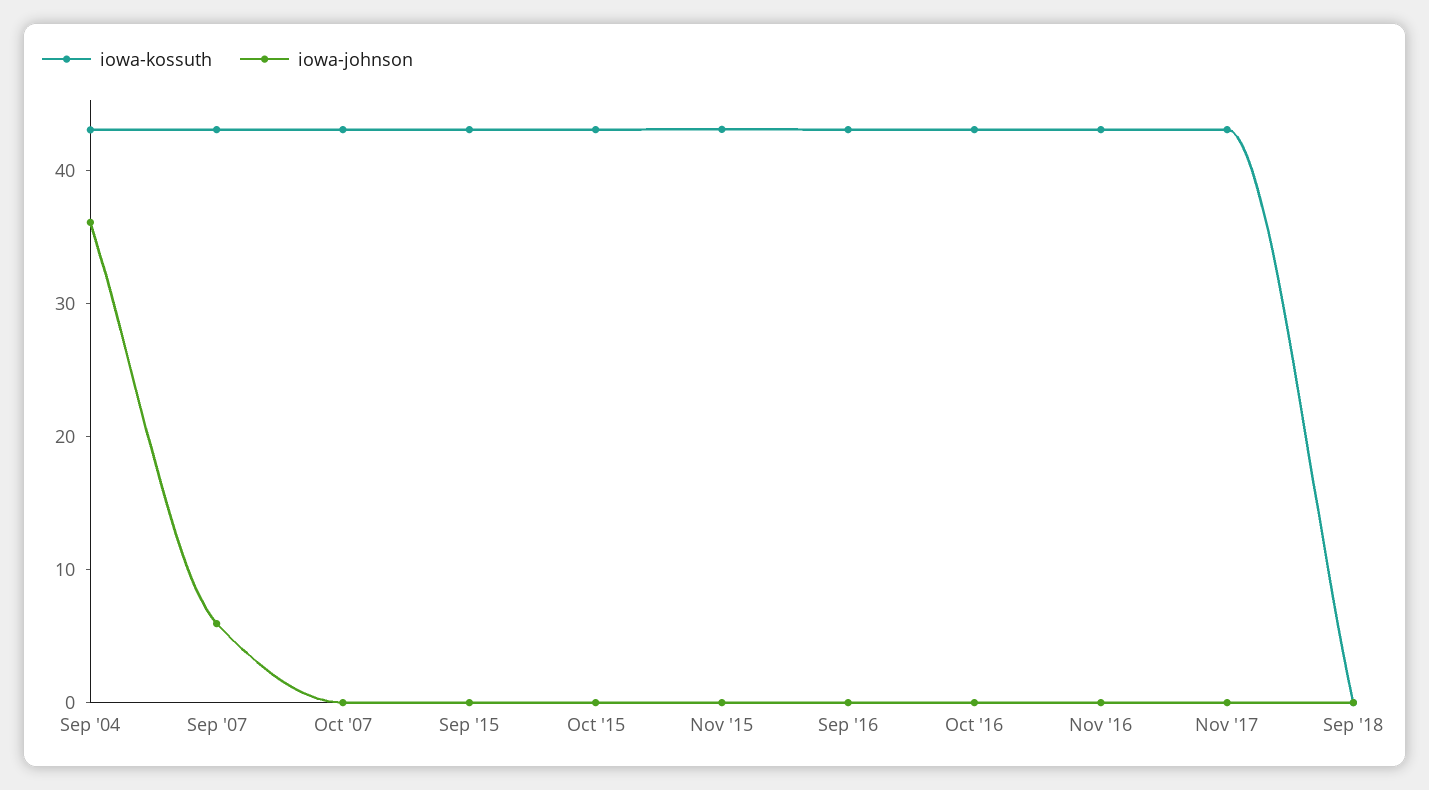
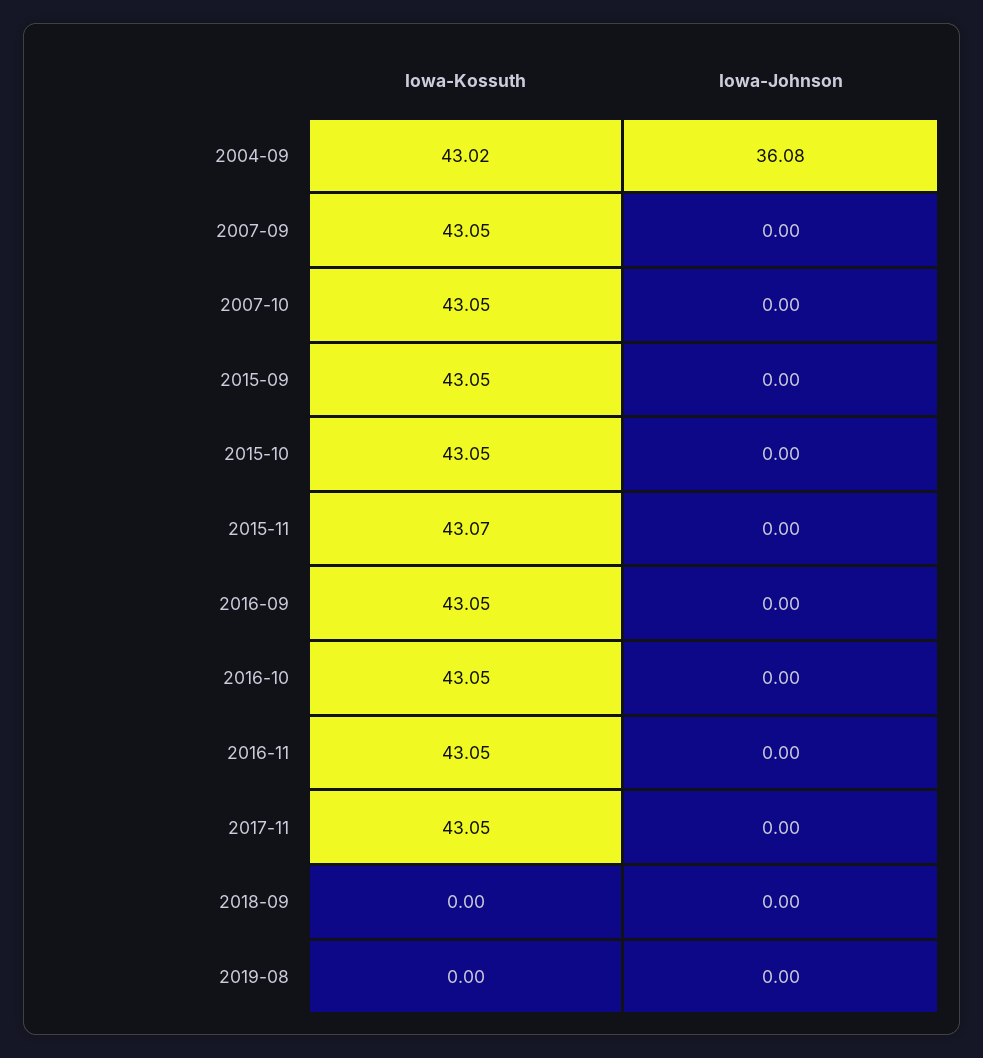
iowa-johnson, Sep '07: 6 -> 0
iowa-kossuth, 2019-08: none -> 0
iowa-johnson, 2019-08: none -> 0

